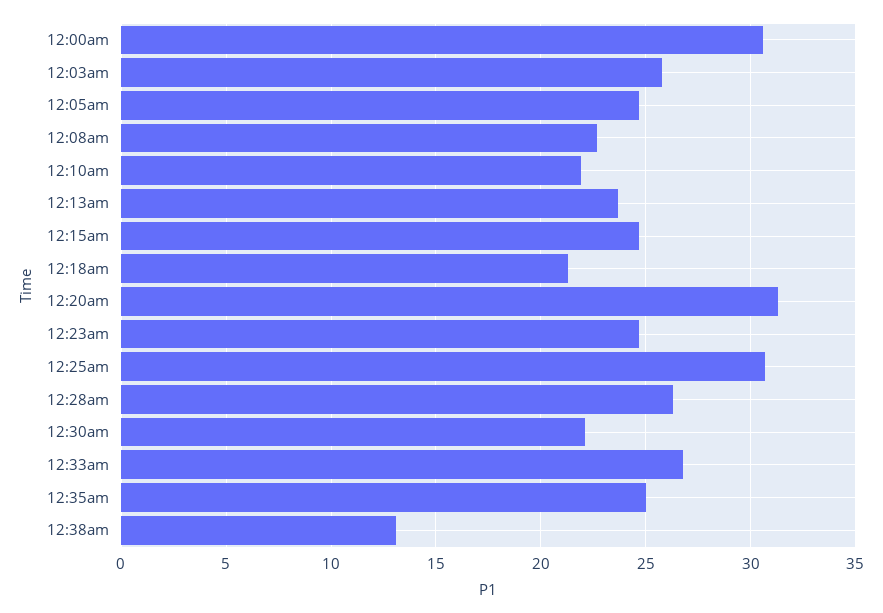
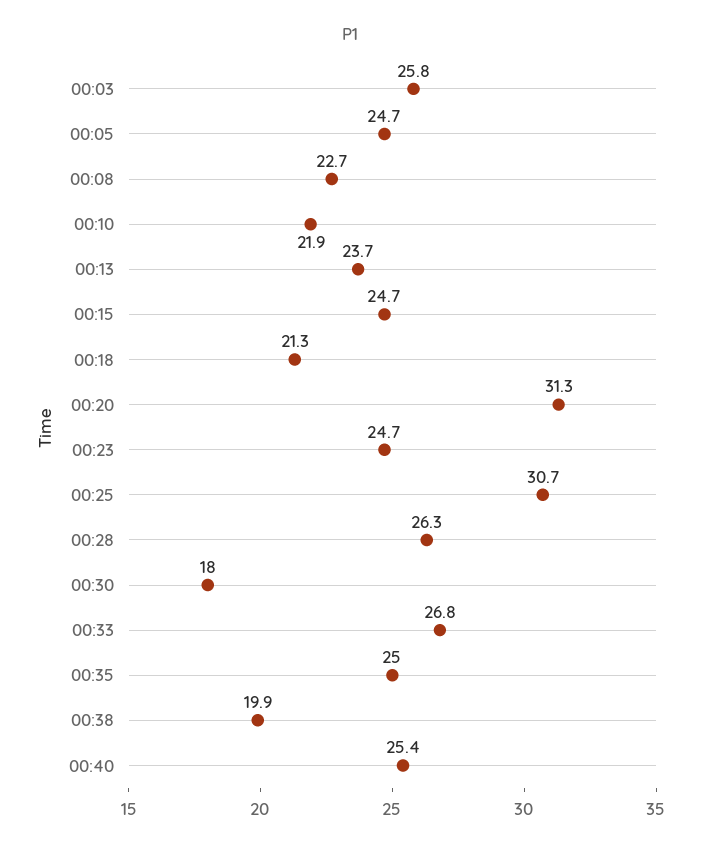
12:00am: 30.5 -> none
12:30am: 22 -> 18
12:38am: 13 -> 19.9
00:40: none -> 25.4

